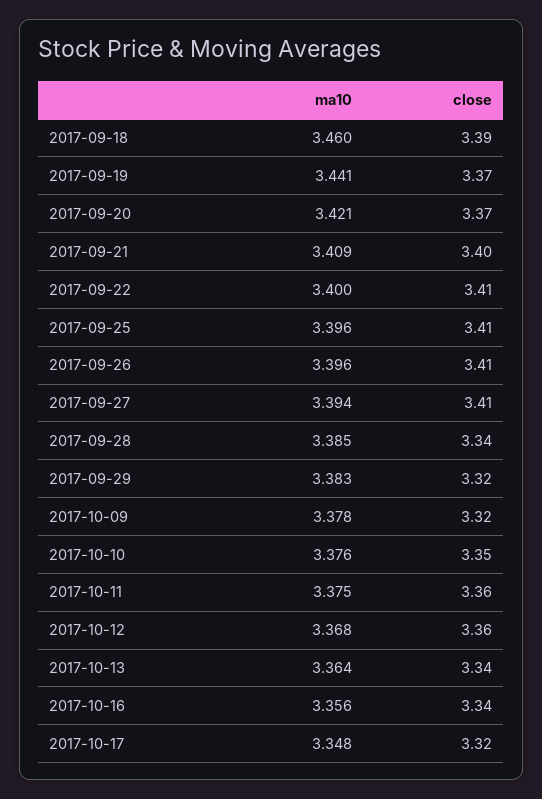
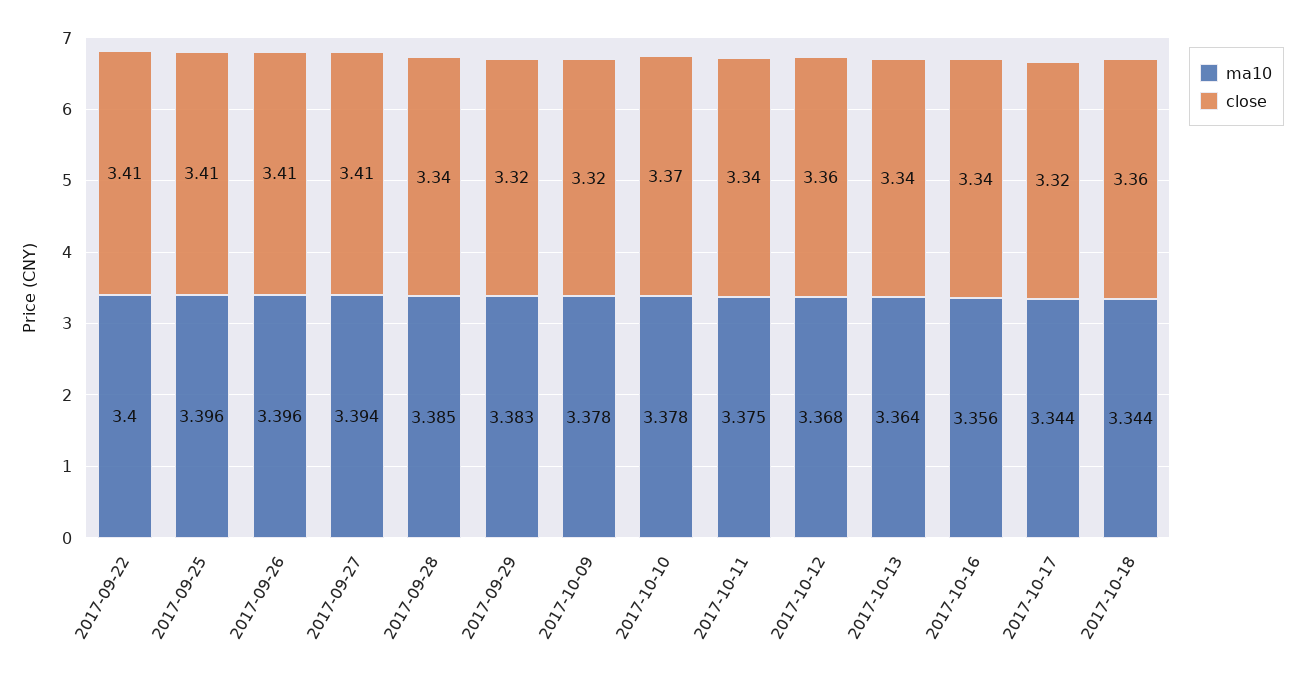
ma10, 2017-09-18: 3.46 -> none
close, 2017-09-18: 3.39 -> none
ma10, 2017-09-19: 3.441 -> none
close, 2017-09-19: 3.37 -> none
ma10, 2017-09-20: 3.421 -> none
close, 2017-09-20: 3.37 -> none
ma10, 2017-09-21: 3.409 -> none
close, 2017-09-21: 3.4 -> none
ma10, 2017-10-10: 3.376 -> 3.378
close, 2017-10-10: 3.35 -> 3.37
close, 2017-10-11: 3.36 -> 3.34
ma10, 2017-10-17: 3.348 -> 3.344
ma10, 2017-10-18: none -> 3.344
close, 2017-10-18: none -> 3.36

